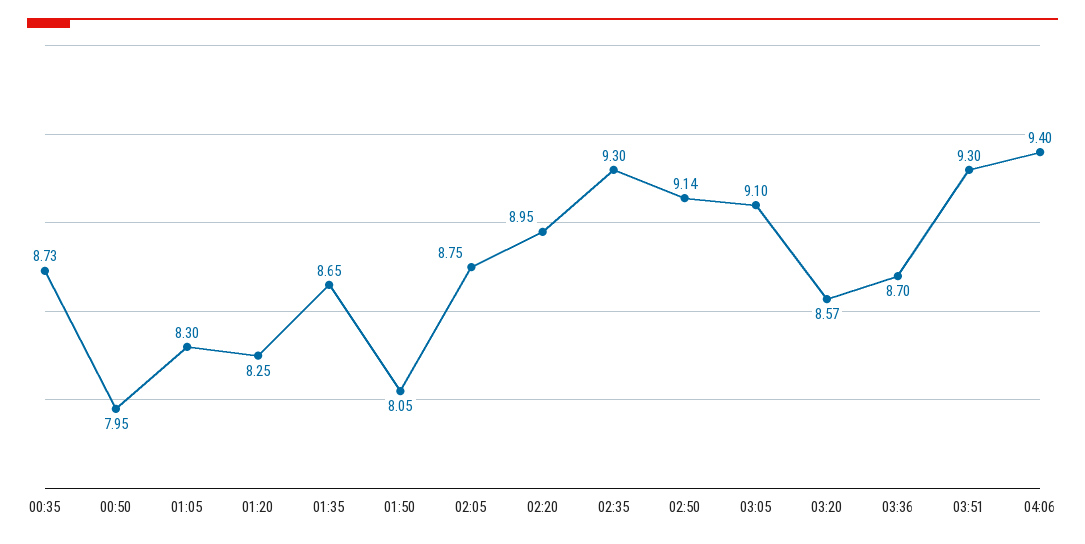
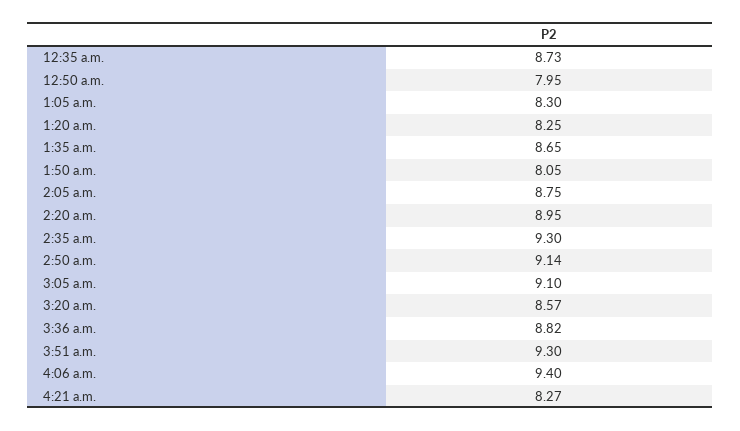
03:36: 8.7 -> 8.82
4:21 a.m.: none -> 8.27

